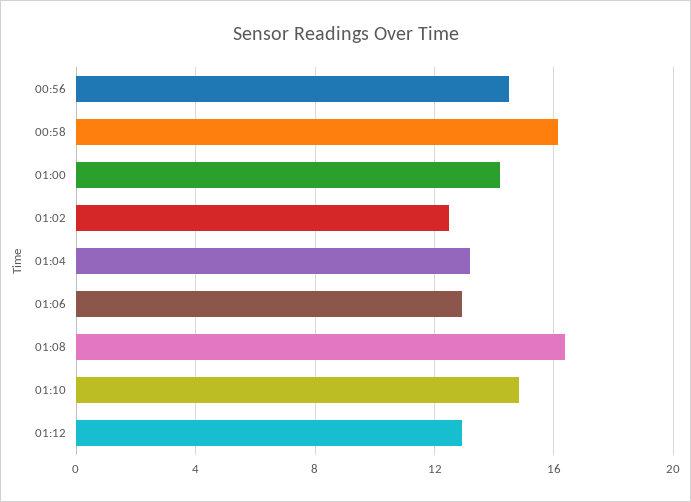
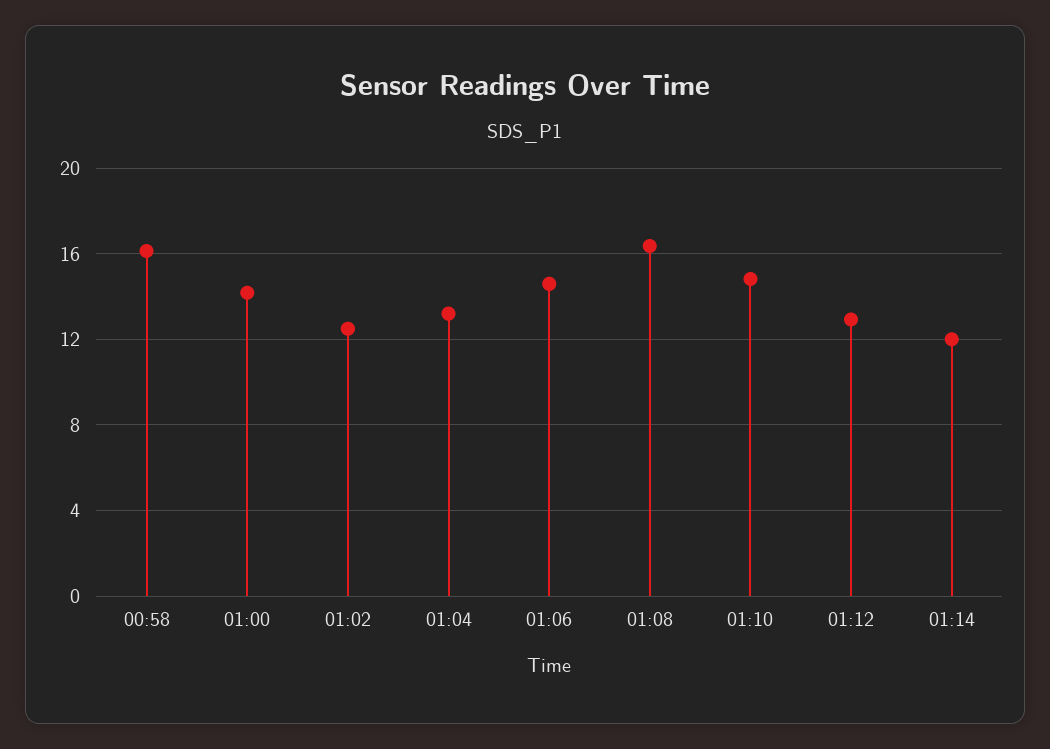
00:56: 14.5 -> none
01:06: 13 -> 14.5
01:14: none -> 12

